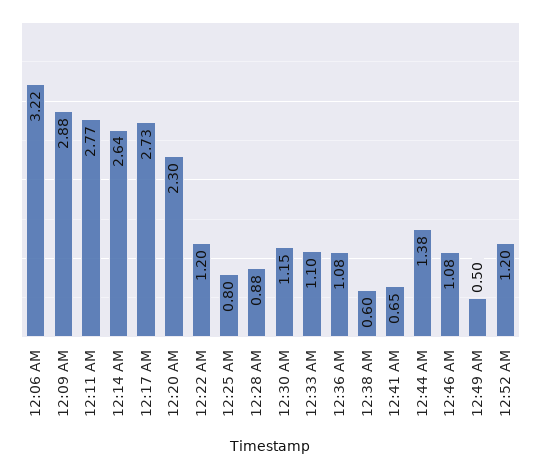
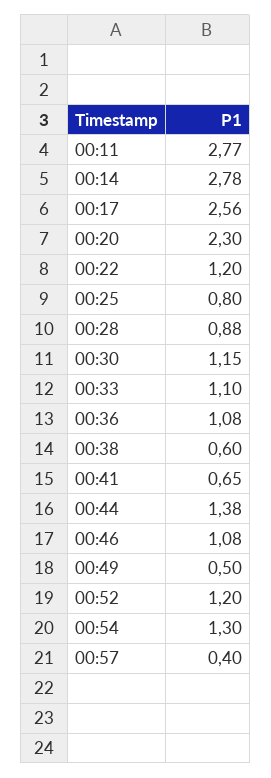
12:06 AM: 3.22 -> none
12:09 AM: 2.88 -> none
12:14 AM: 2.64 -> 2.78
12:17 AM: 2.73 -> 2.56
00:54: none -> 1.3
00:57: none -> 0.4

